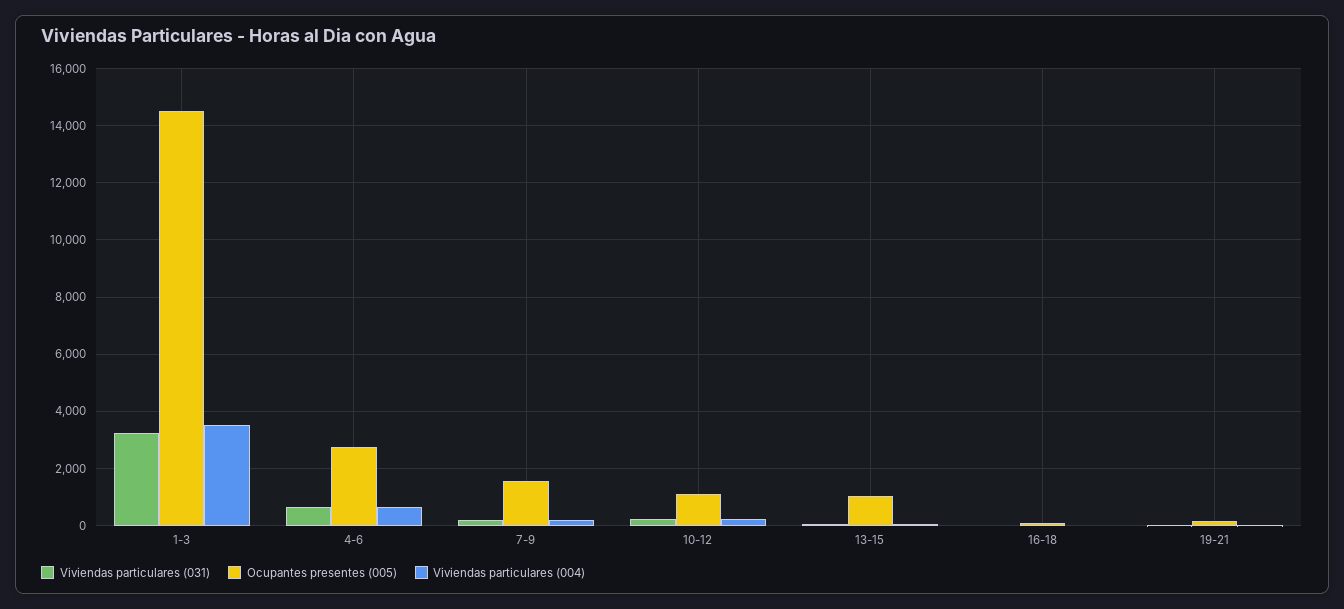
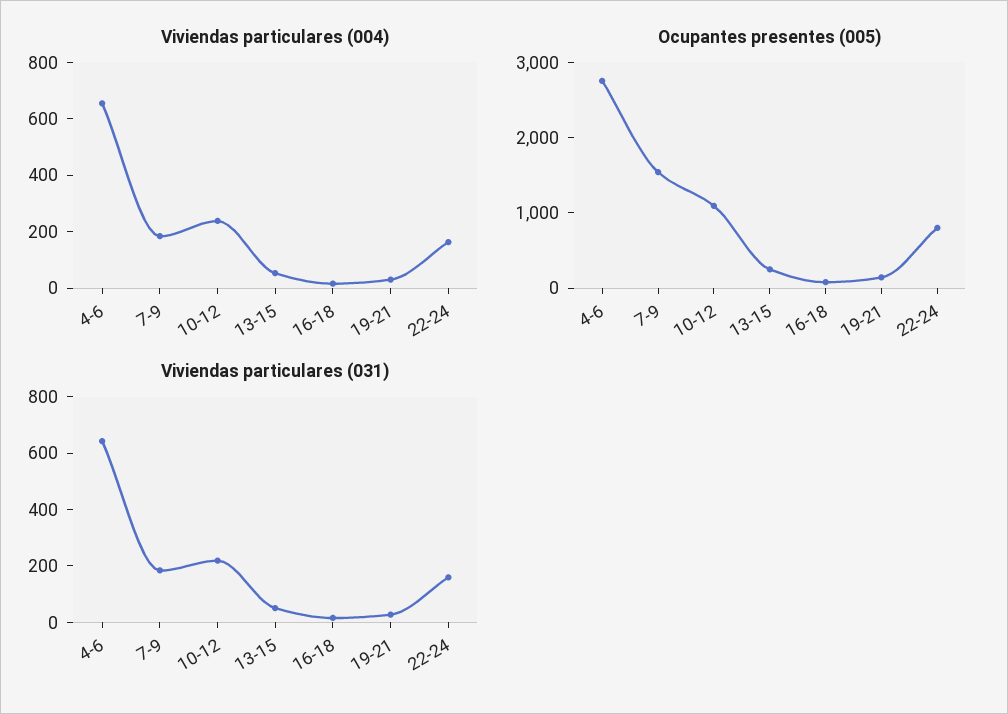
Viviendas particulares (031), 1-3: 3250 -> none
Ocupantes presentes (005), 1-3: 14500 -> none
Viviendas particulares (004), 1-3: 3500 -> none
Ocupantes presentes (005), 13-15: 1000 -> 200
Viviendas particulares (004), 22-24: none -> 150
Ocupantes presentes (005), 22-24: none -> 800
Viviendas particulares (031), 22-24: none -> 150

